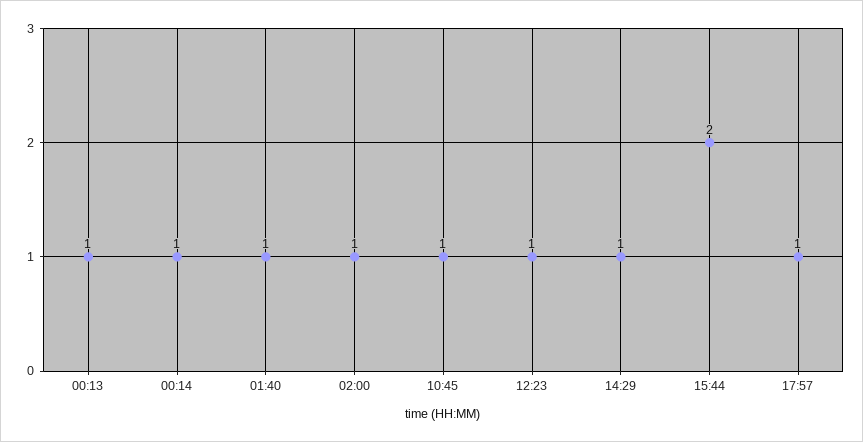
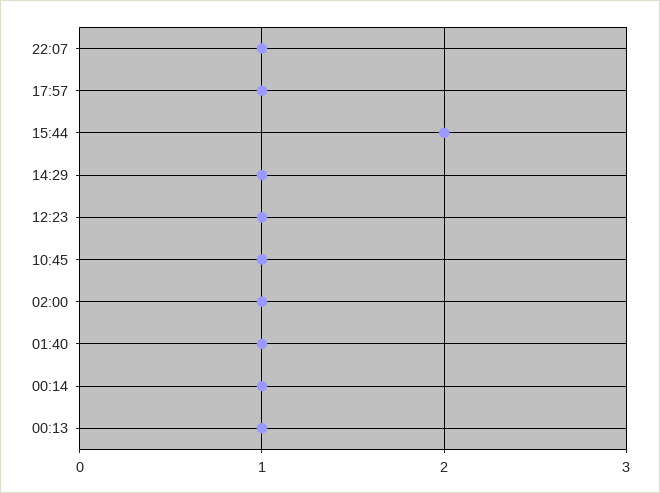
22:07: none -> 1

